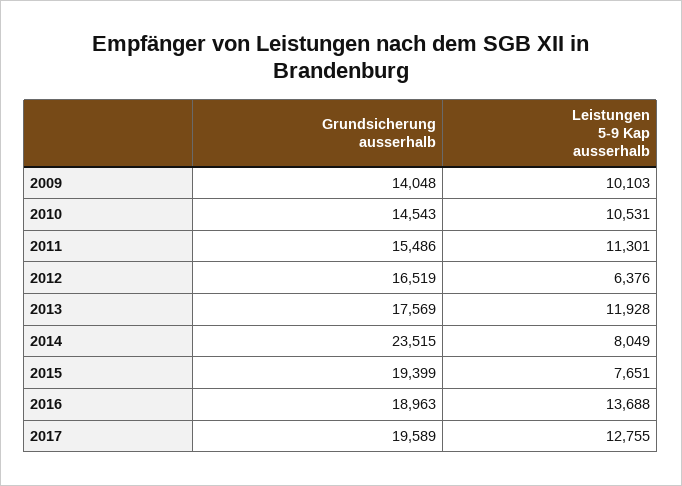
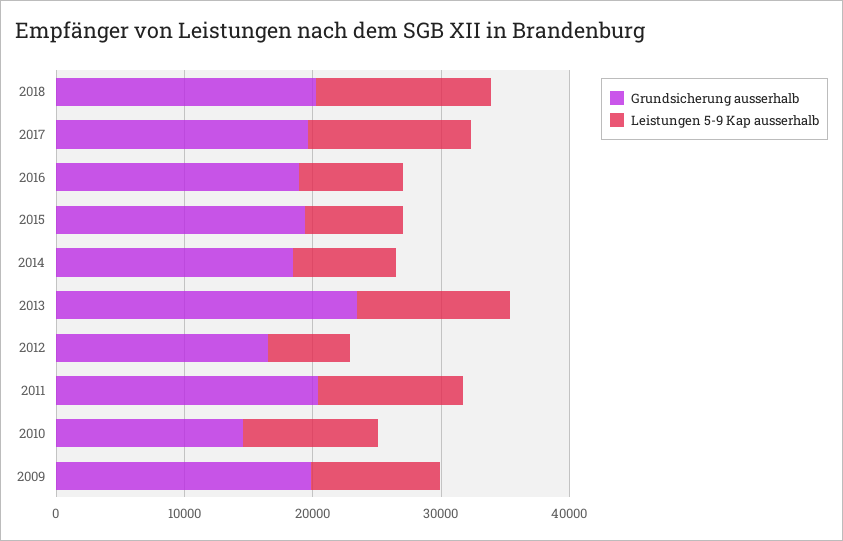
Grundsicherung ausserhalb, 2009: 14048 -> 20000
Grundsicherung ausserhalb, 2011: 15486 -> 20000
Grundsicherung ausserhalb, 2013: 17569 -> 24000
Grundsicherung ausserhalb, 2014: 23515 -> 18000
Leistungen 5-9 Kap ausserhalb, 2016: 13688 -> 8000
Grundsicherung ausserhalb, 2018: none -> 20000
Leistungen 5-9 Kap ausserhalb, 2018: none -> 14000

